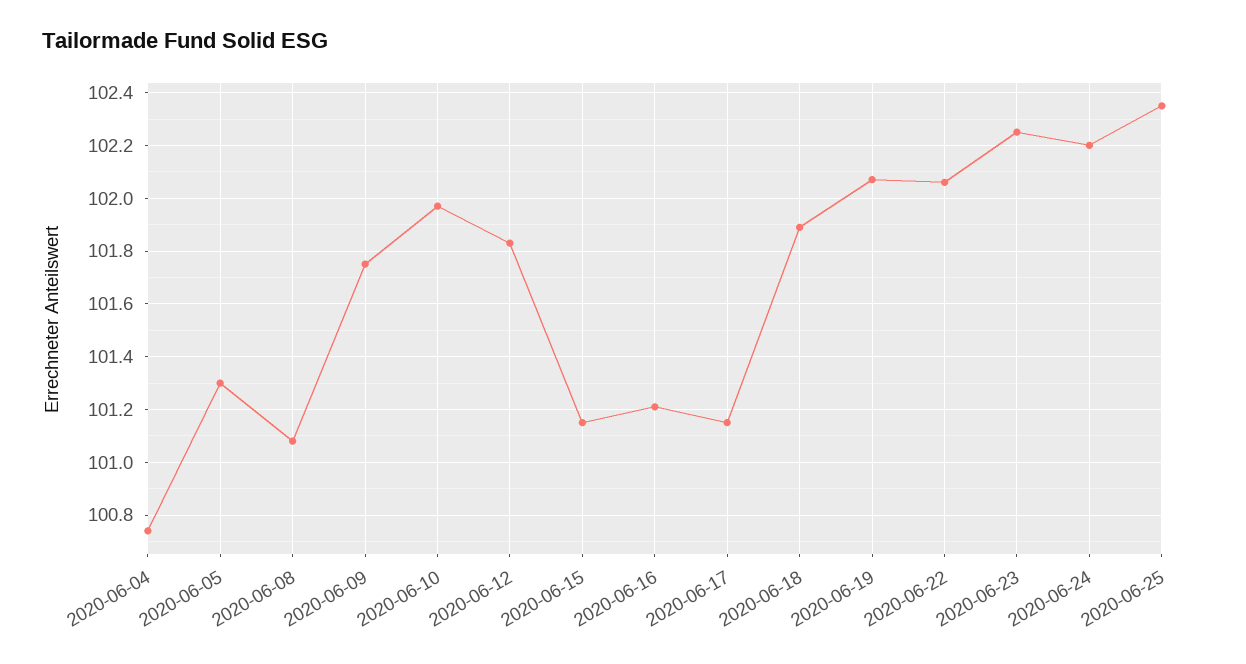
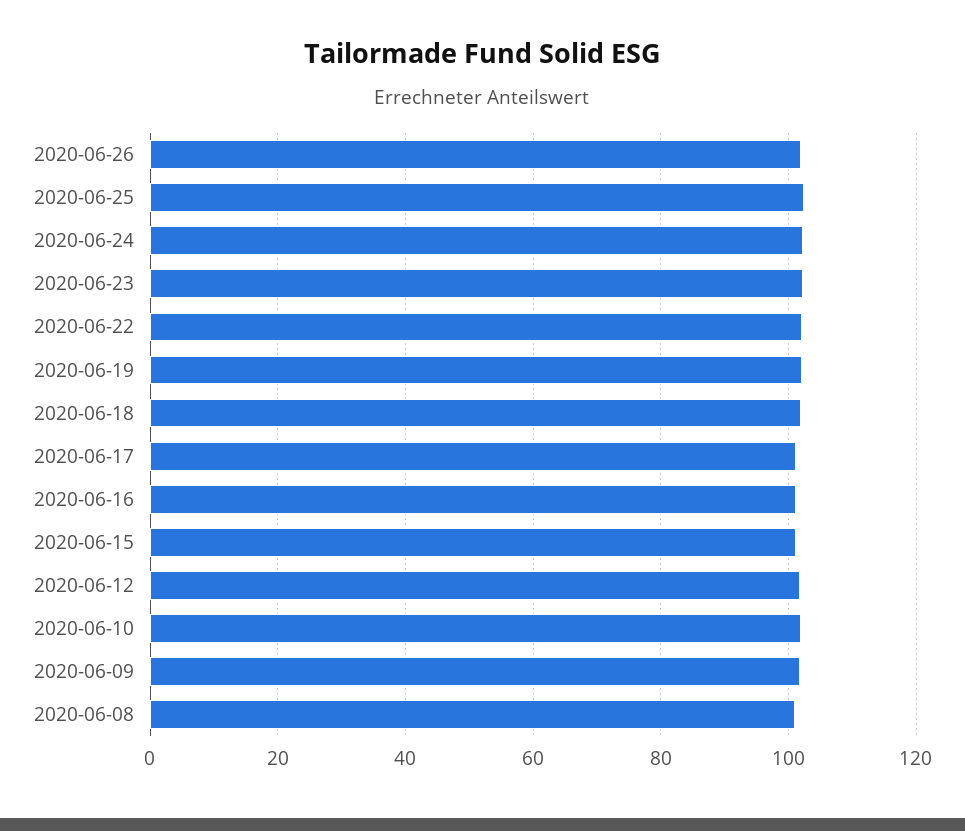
2020-06-04: 100.75 -> none
2020-06-05: 101.3 -> none
2020-06-26: none -> 102

